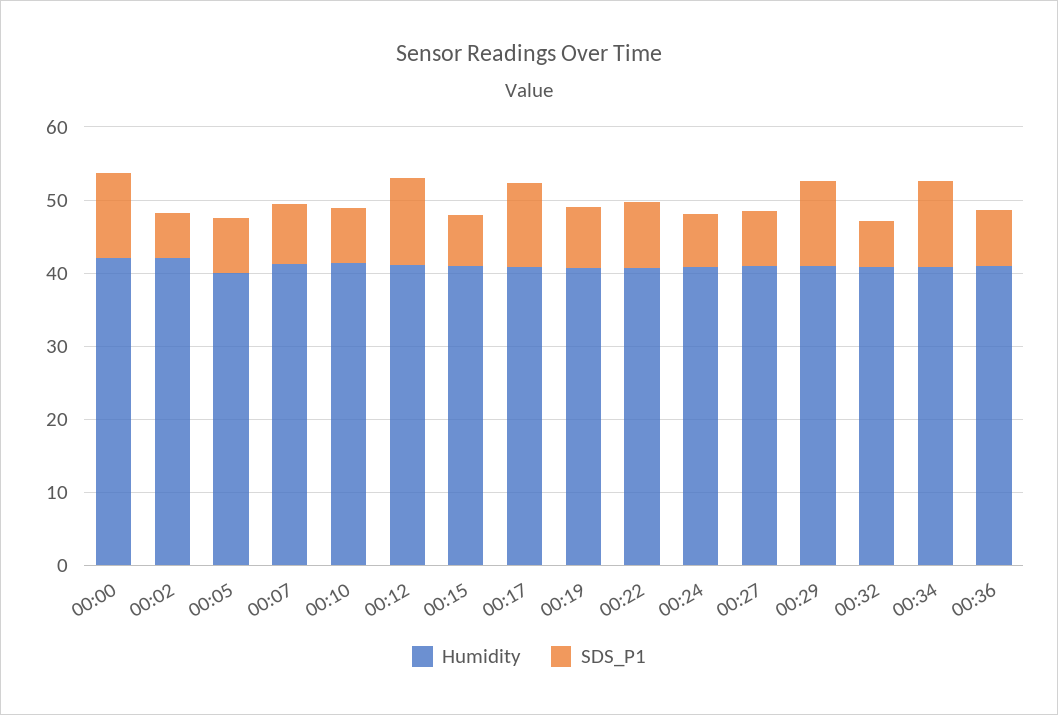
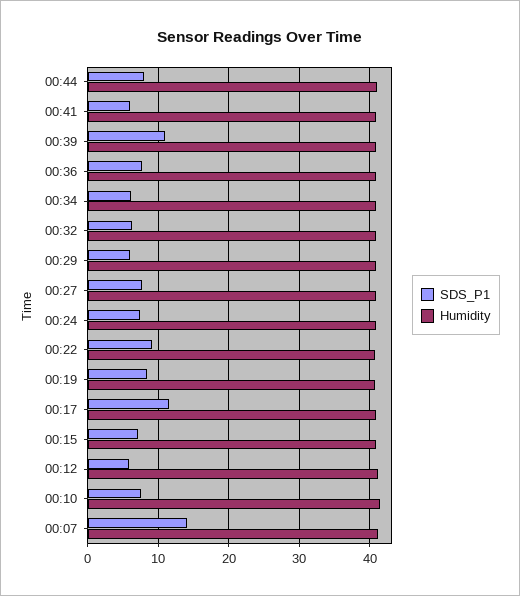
Humidity, 00:00: 42 -> none
SDS_P1, 00:00: 12 -> none
Humidity, 00:02: 42 -> none
SDS_P1, 00:02: 6 -> none
Humidity, 00:05: 40 -> none
SDS_P1, 00:05: 8 -> none
SDS_P1, 00:07: 8 -> 14
SDS_P1, 00:12: 12 -> 6
SDS_P1, 00:29: 12 -> 6
SDS_P1, 00:34: 12 -> 6
SDS_P1, 00:44: none -> 8
Humidity, 00:44: none -> 41
SDS_P1, 00:41: none -> 6
Humidity, 00:41: none -> 41
SDS_P1, 00:39: none -> 11
Humidity, 00:39: none -> 41

